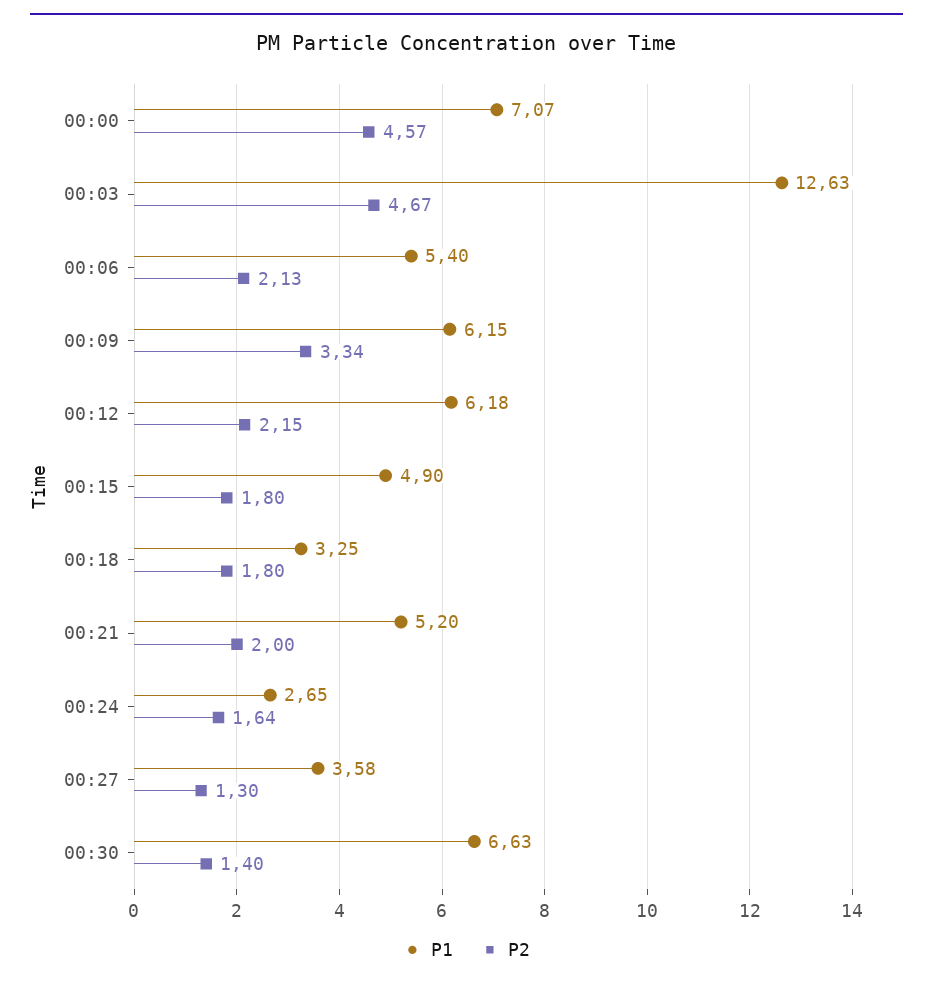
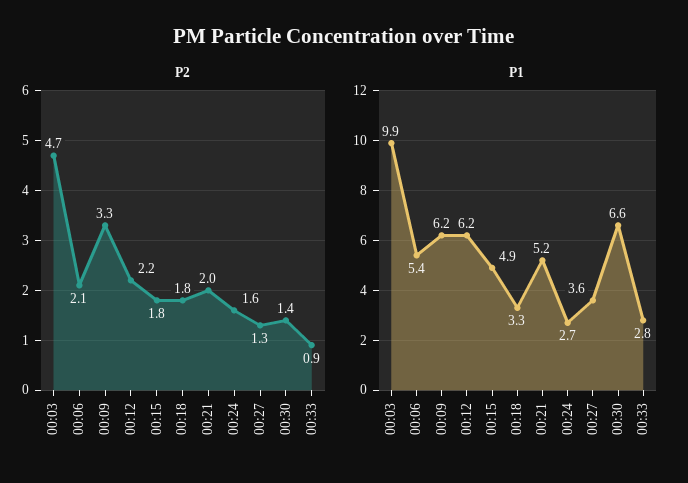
P1, 00:00: 7.07 -> none
P2, 00:00: 4.57 -> none
P1, 00:03: 12.63 -> 9.9
P2, 00:33: none -> 0.9
P1, 00:33: none -> 2.8

